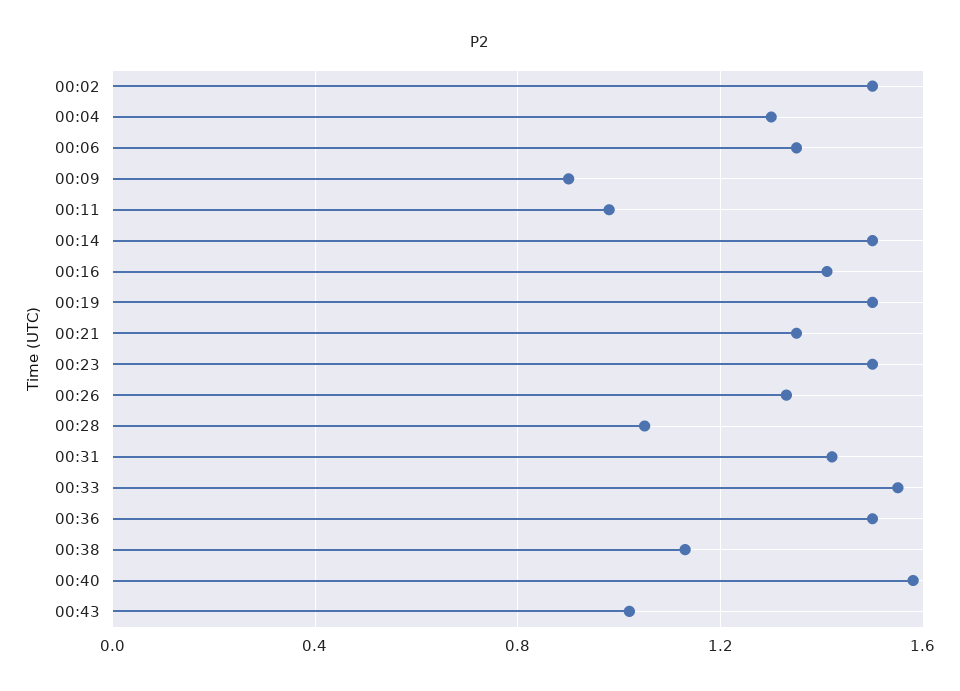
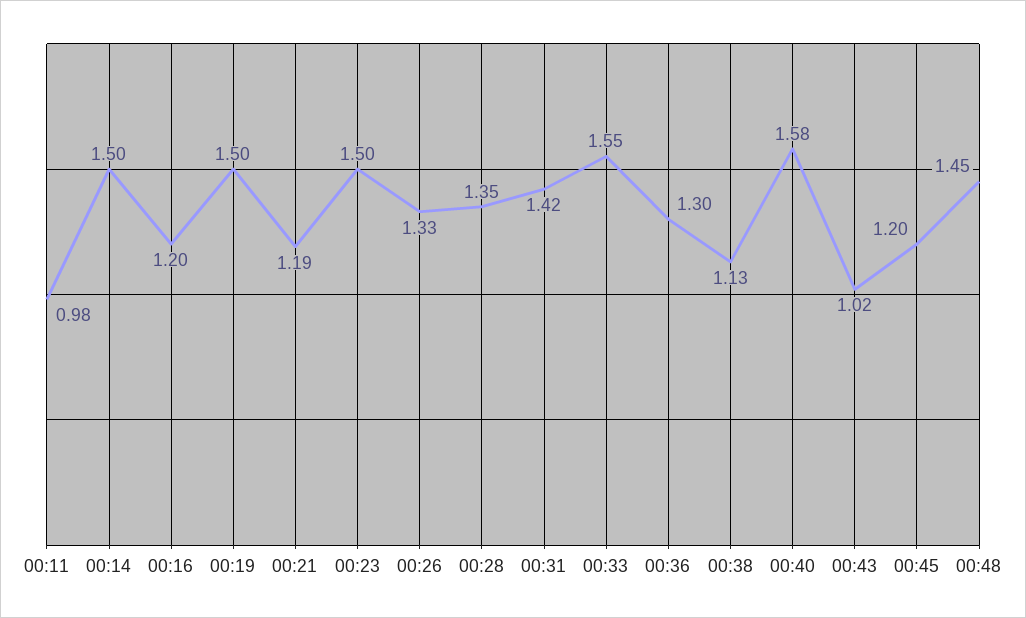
00:02: 1.5 -> none
00:04: 1.3 -> none
00:06: 1.35 -> none
00:09: 0.9 -> none
00:16: 1.4 -> 1.2
00:21: 1.35 -> 1.19
00:28: 1.05 -> 1.35
00:36: 1.5 -> 1.3
00:45: none -> 1.2
00:48: none -> 1.45

